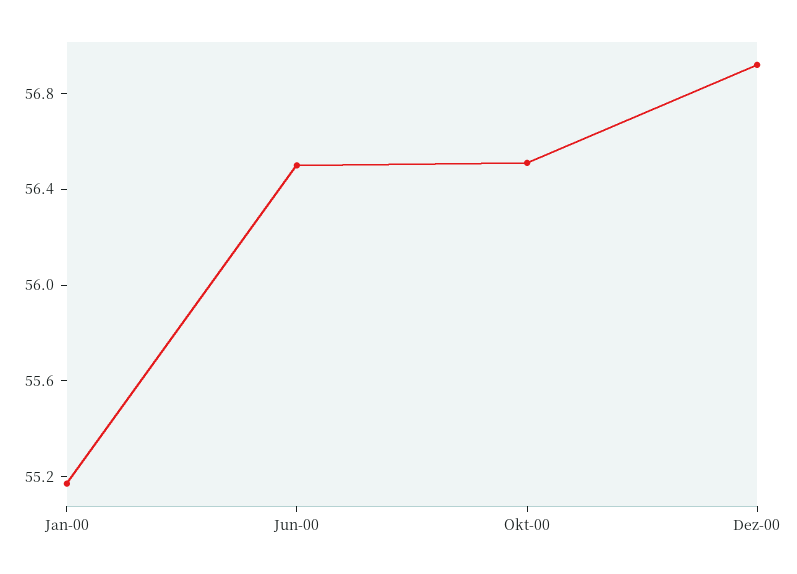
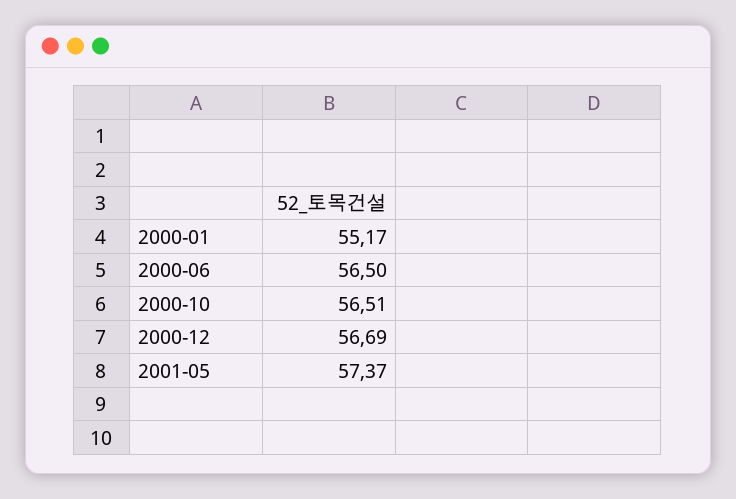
Dez-00: 56.9 -> 56.69
2001-05: none -> 57.37

